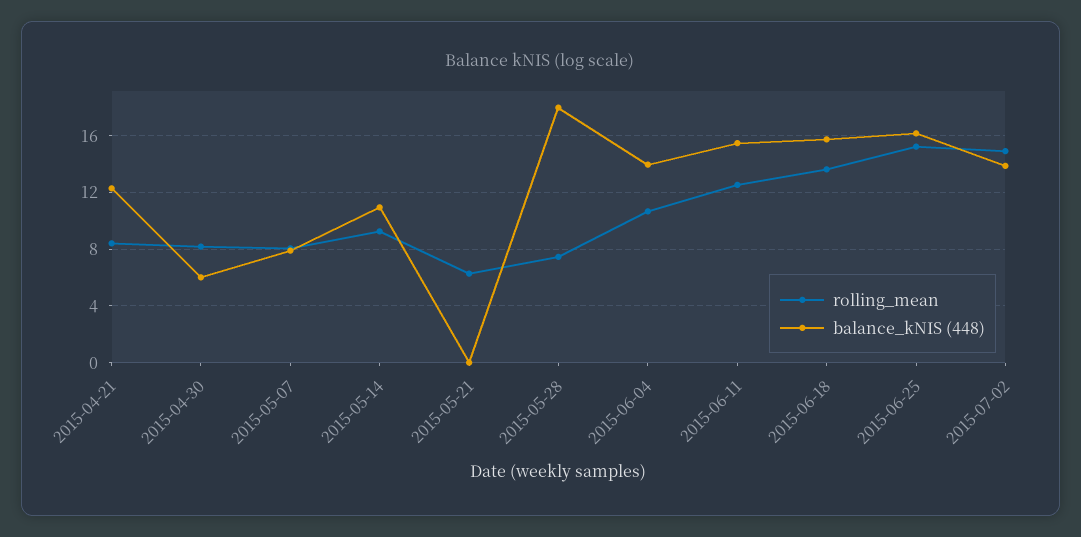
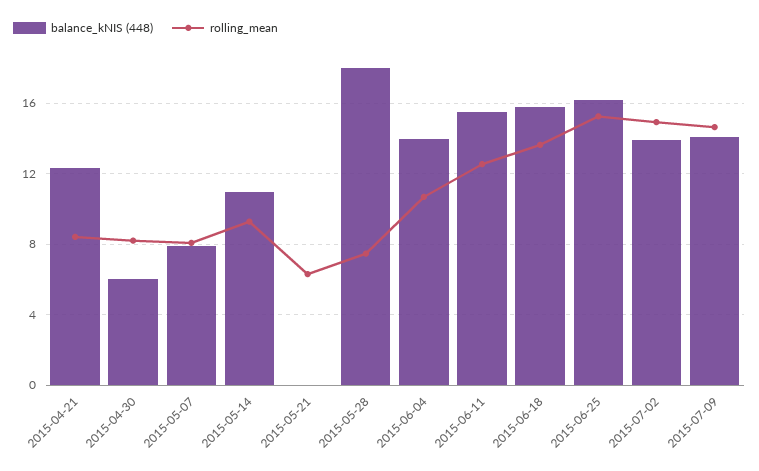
balance_kNIS (448), 2015-07-09: none -> 14
rolling_mean, 2015-07-09: none -> 14.5

